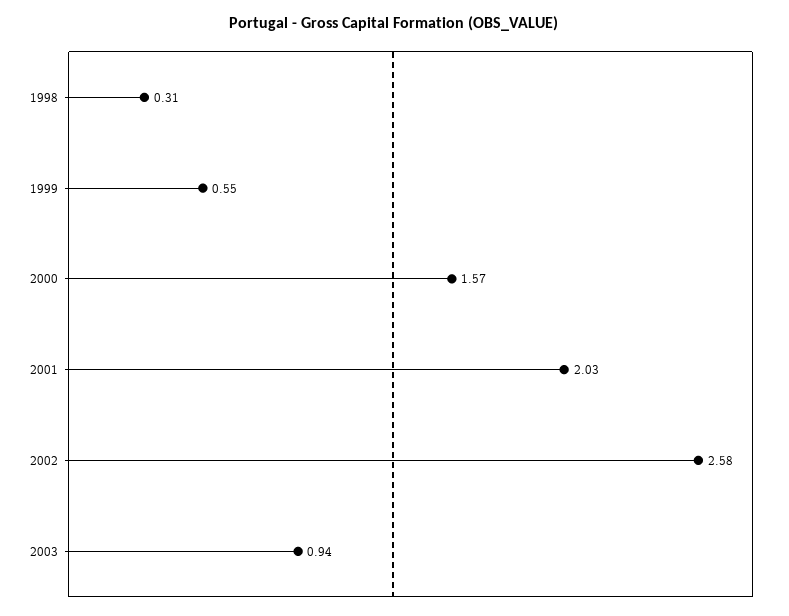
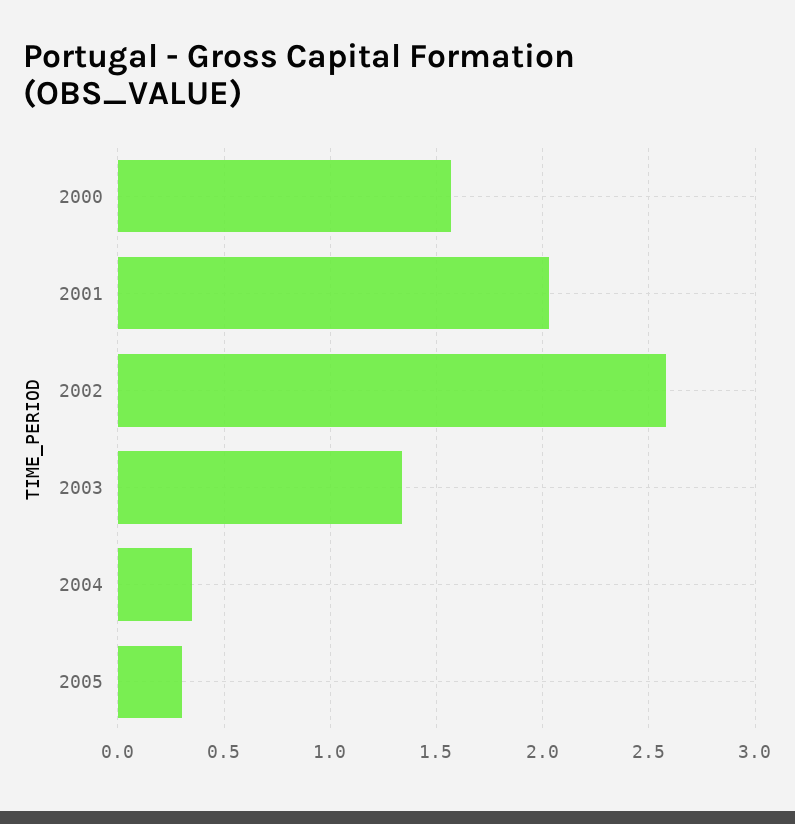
1998: 0.31 -> none
1999: 0.55 -> none
2003: 0.94 -> 1.35
2004: none -> 0.35
2005: none -> 0.3

